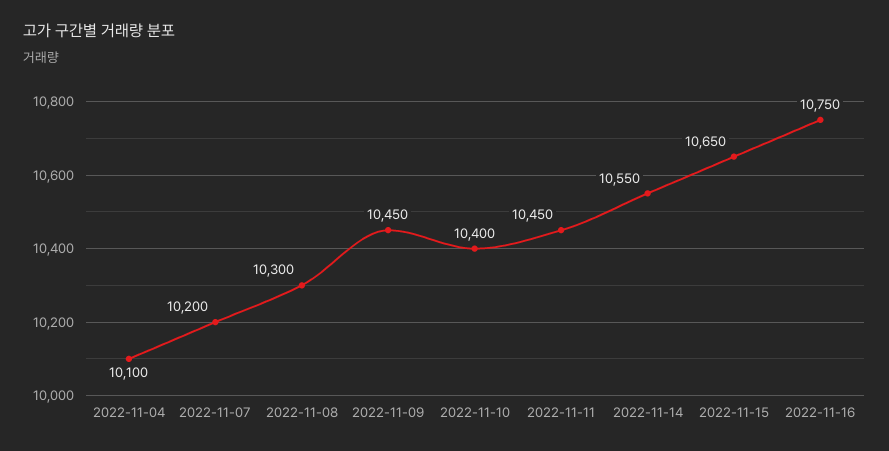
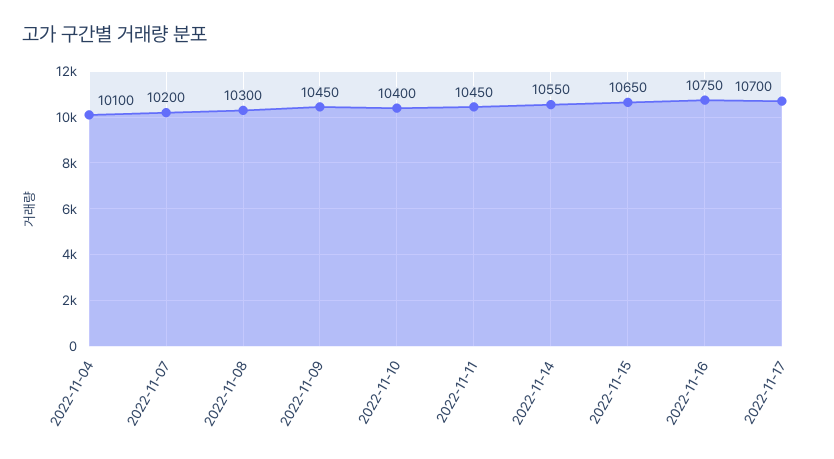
2022-11-17: none -> 10700

